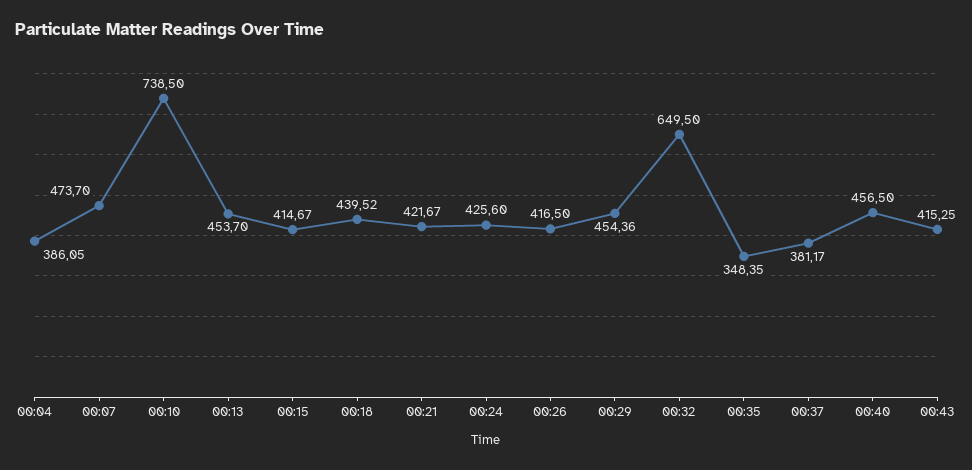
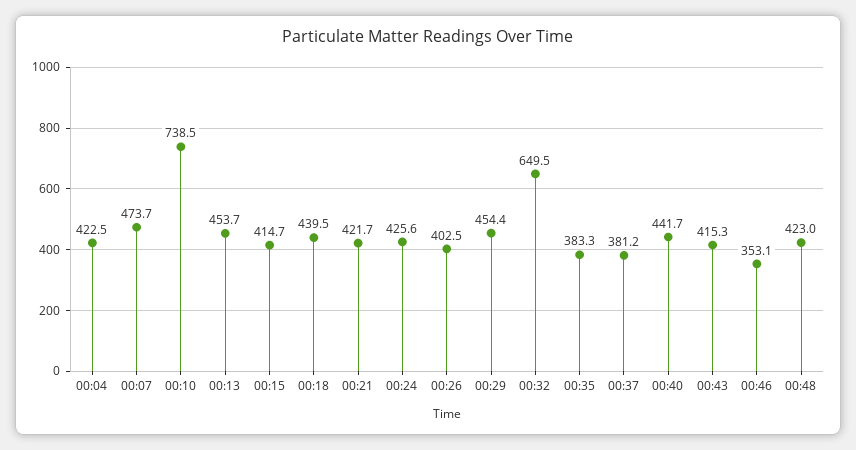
00:04: 386.05 -> 422.5
00:26: 416.5 -> 402.5
00:35: 348.35 -> 383.3
00:40: 456.5 -> 441.7
00:46: none -> 353.1
00:48: none -> 423

